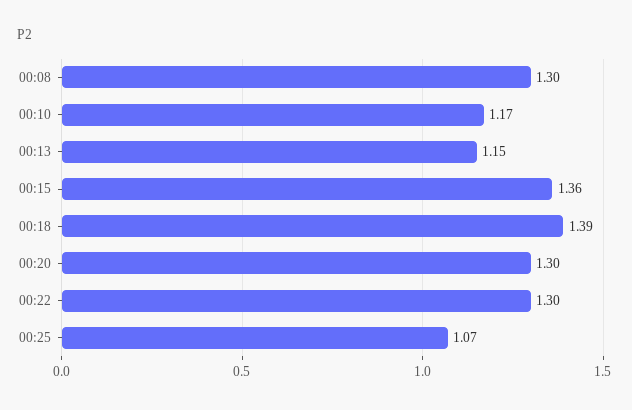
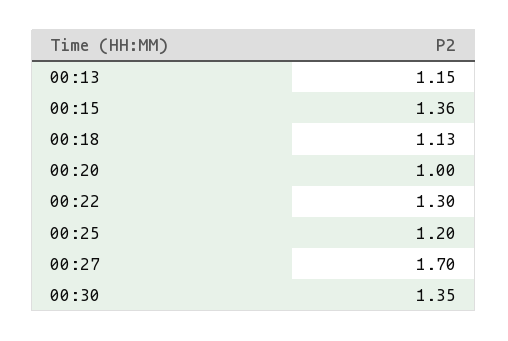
00:08: 1.3 -> none
00:10: 1.17 -> none
00:18: 1.39 -> 1.13
00:20: 1.3 -> 1
00:25: 1.07 -> 1.2
00:27: none -> 1.7
00:30: none -> 1.35

